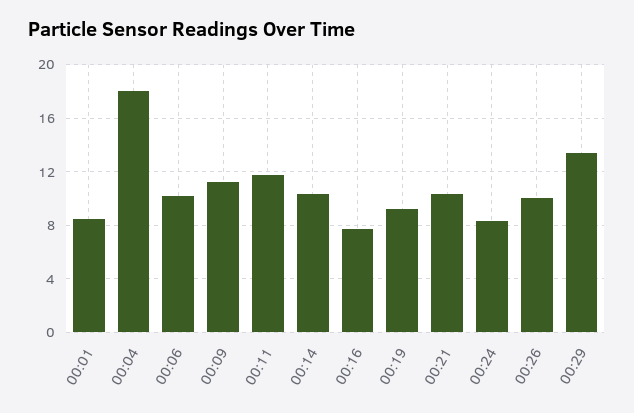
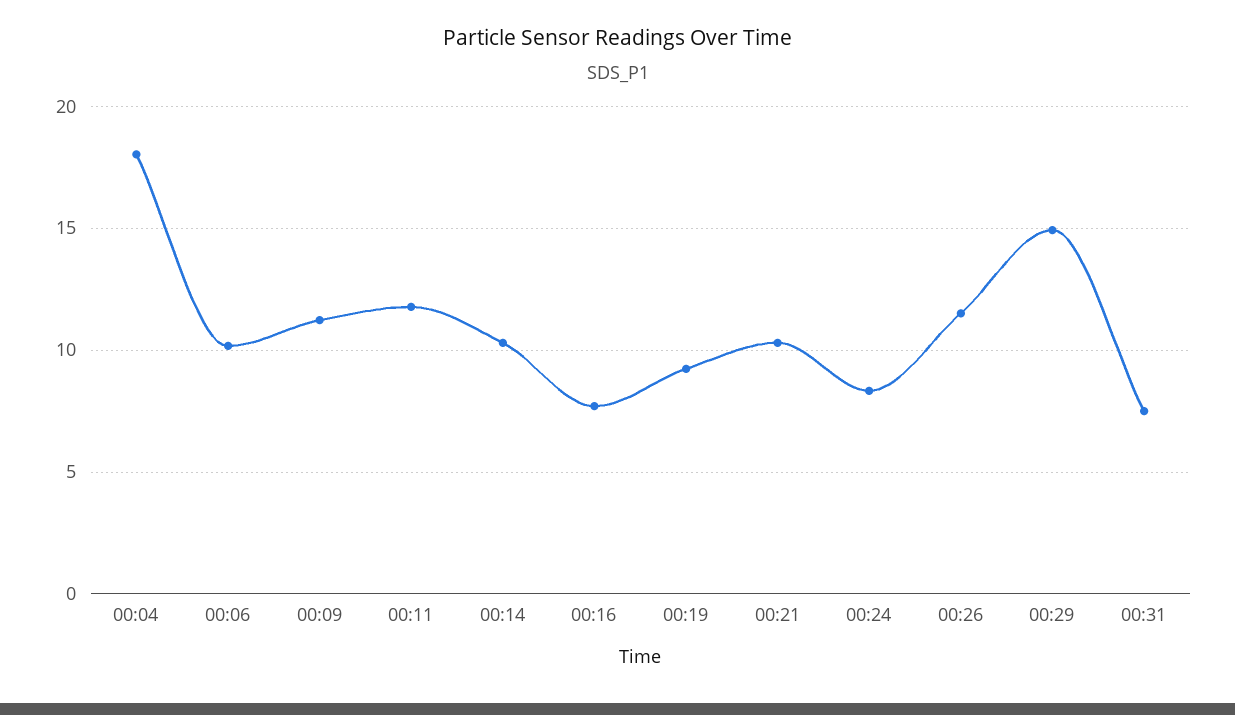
00:01: 8.5 -> none
00:26: 10 -> 11.5
00:29: 13.5 -> 15
00:31: none -> 7.5

